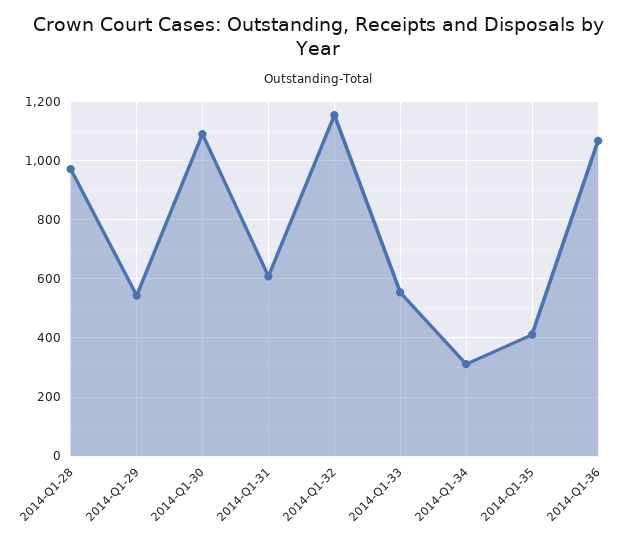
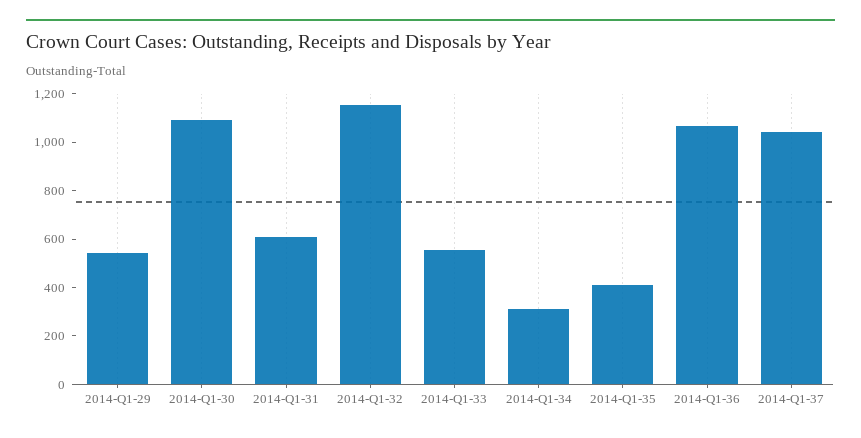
2014-Q1-28: 975 -> none
2014-Q1-37: none -> 1050

